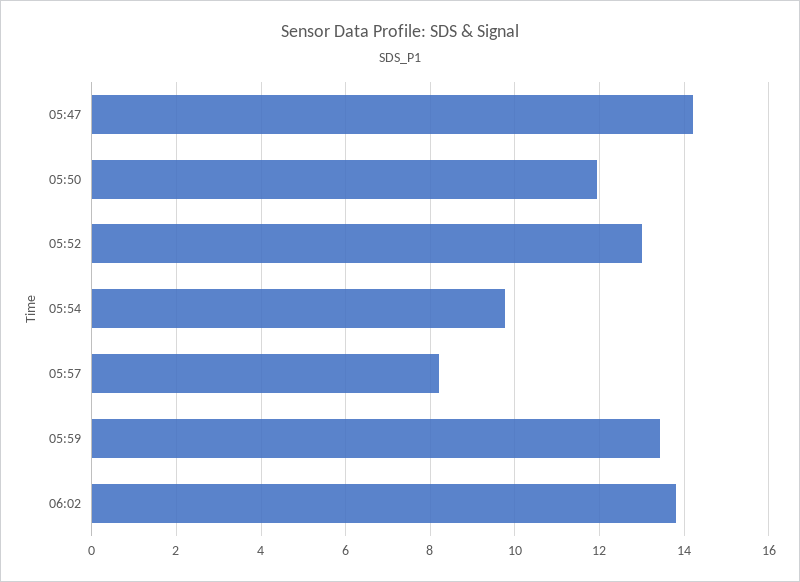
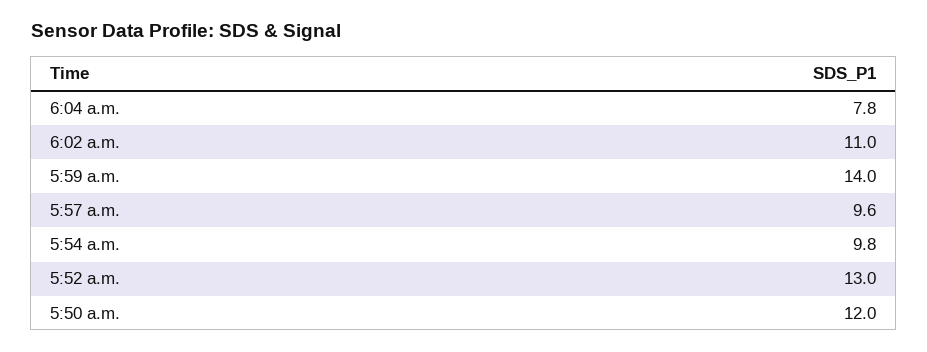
05:47: 14.2 -> none
05:57: 8.2 -> 9.6
05:59: 13.4 -> 14
06:02: 13.8 -> 11
6:04 a.m.: none -> 7.8

